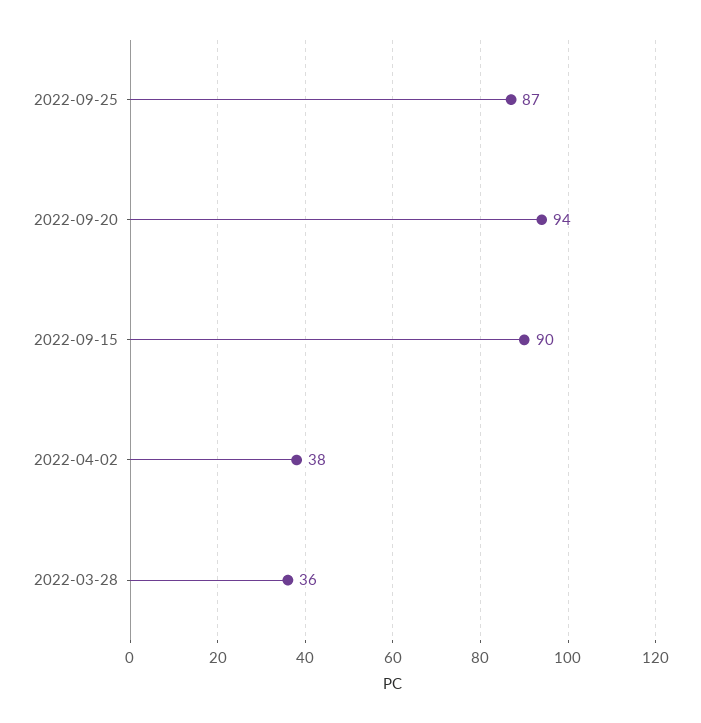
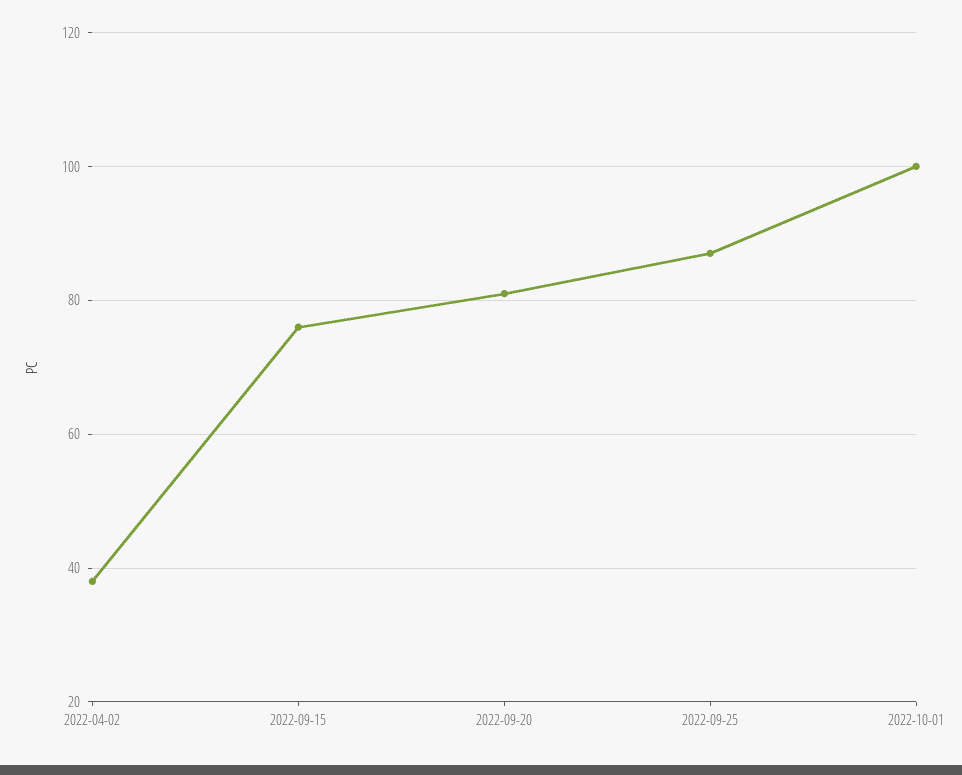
2022-09-20: 94 -> 80
2022-09-15: 90 -> 75
2022-03-28: 36 -> none
2022-10-01: none -> 100

